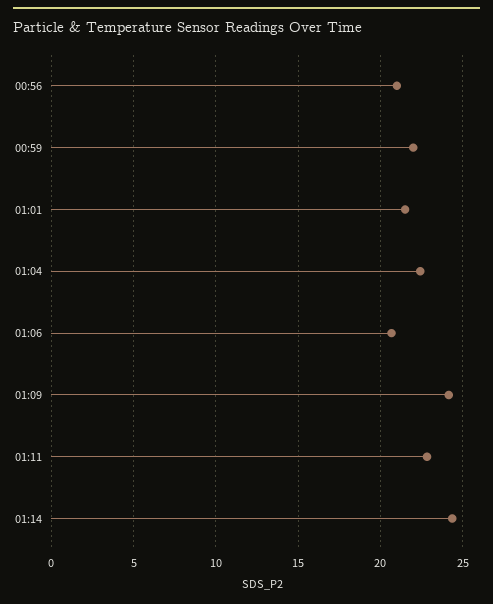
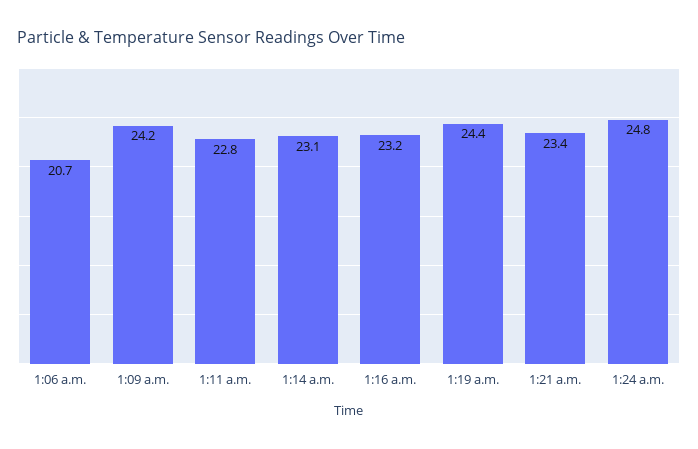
00:56: 21 -> none
00:59: 22 -> none
01:01: 21.5 -> none
01:04: 22.5 -> none
01:14: 24.5 -> 23.1
1:16 a.m.: none -> 23.2
1:19 a.m.: none -> 24.4
1:21 a.m.: none -> 23.4
1:24 a.m.: none -> 24.8

